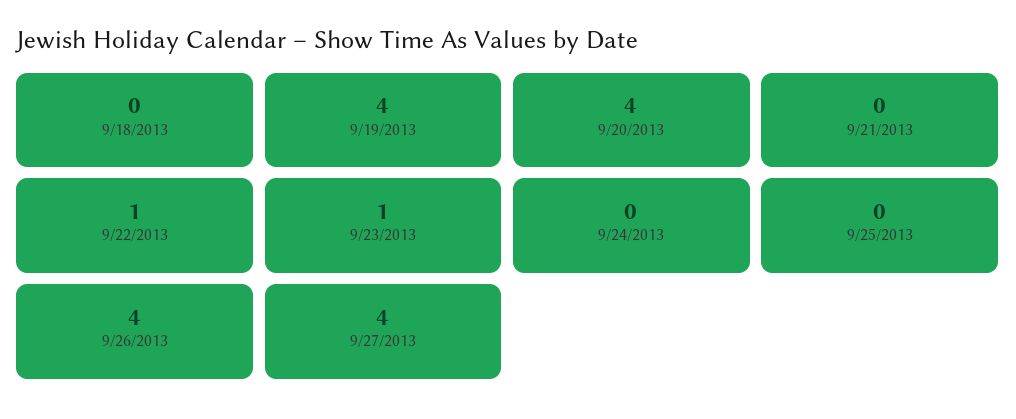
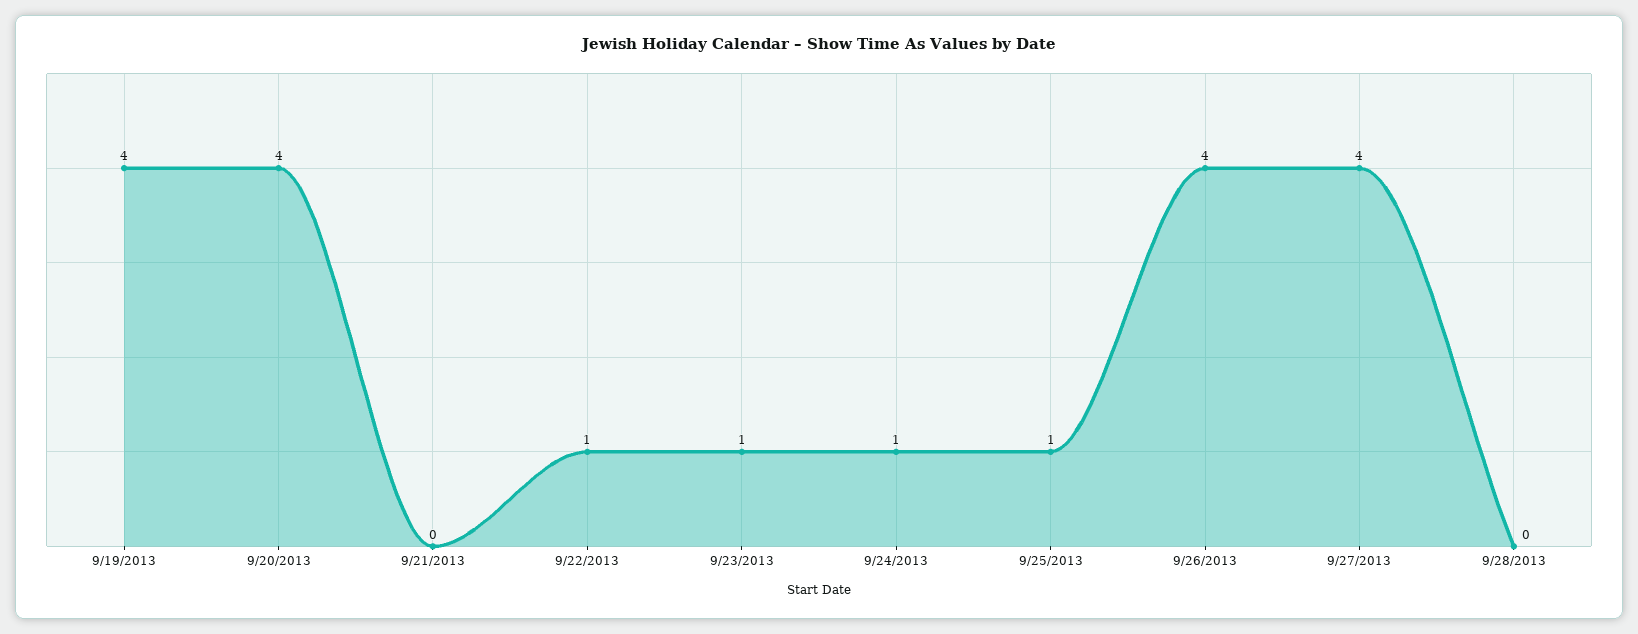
9/18/2013: 0 -> none
9/24/2013: 0 -> 1
9/25/2013: 0 -> 1
9/28/2013: none -> 0

